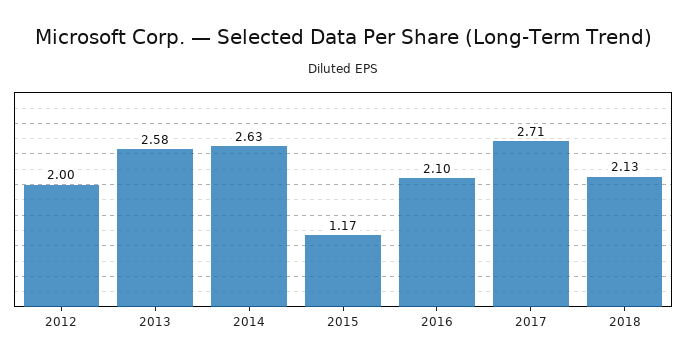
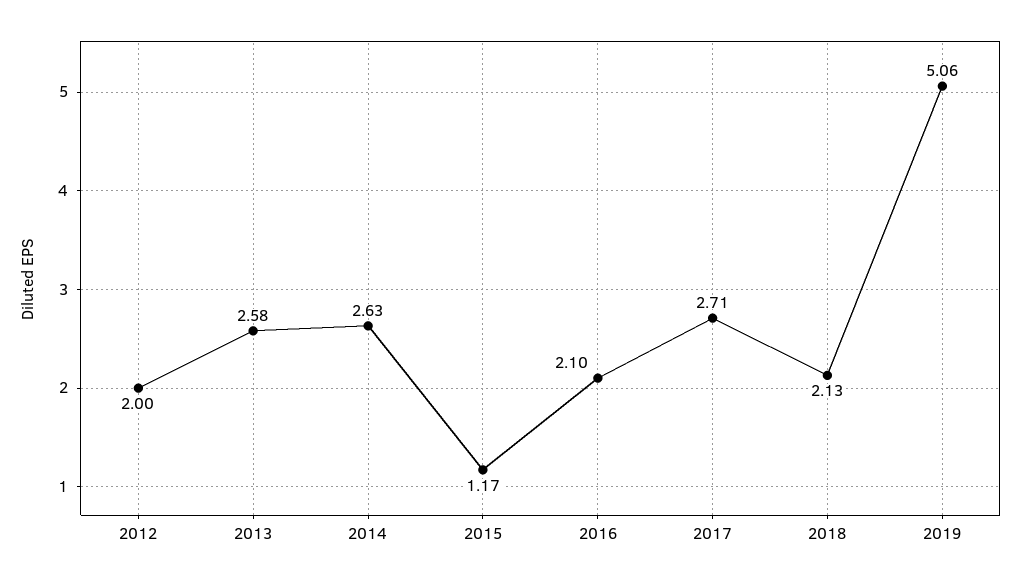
2019: none -> 5.06

